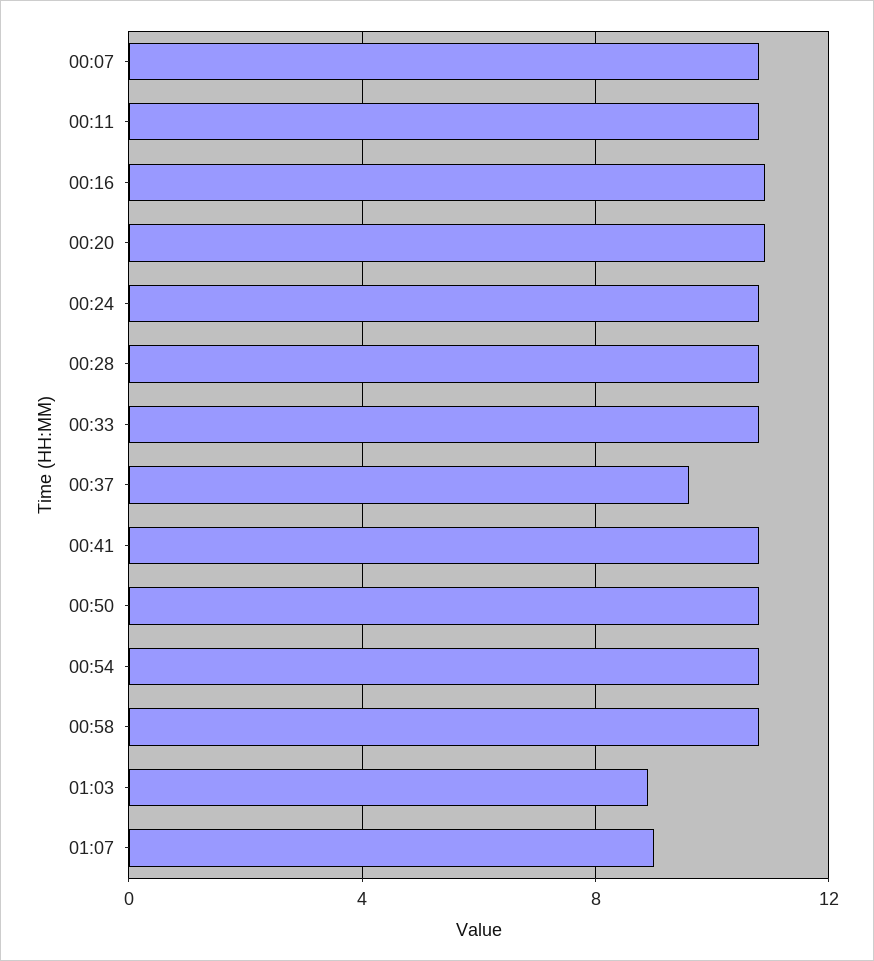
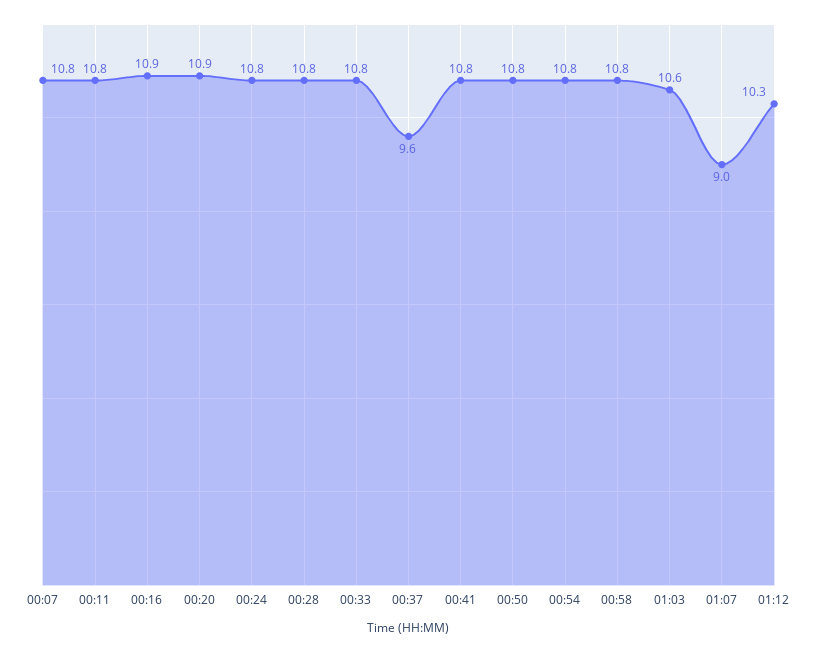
01:03: 9 -> 10.6
01:12: none -> 10.3

